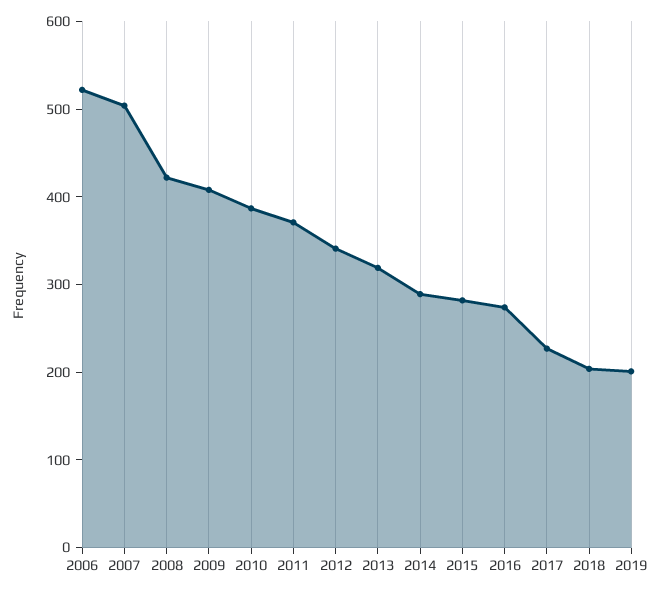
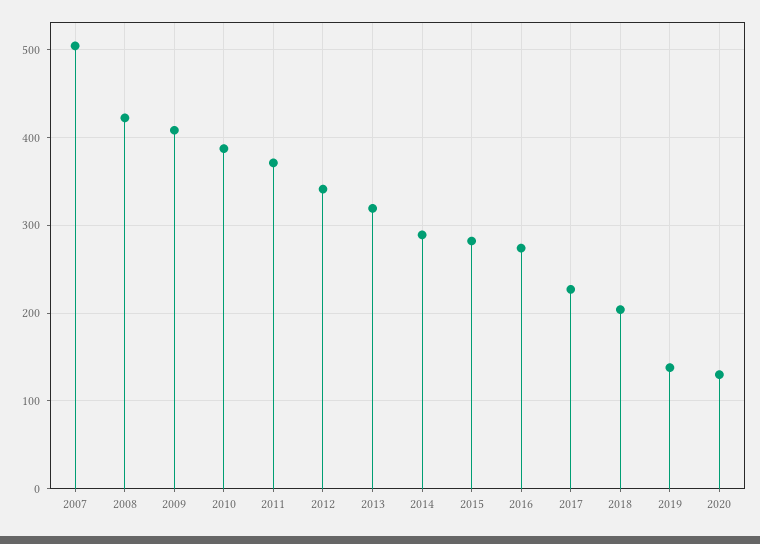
2006: 520 -> none
2019: 200 -> 140
2020: none -> 130

